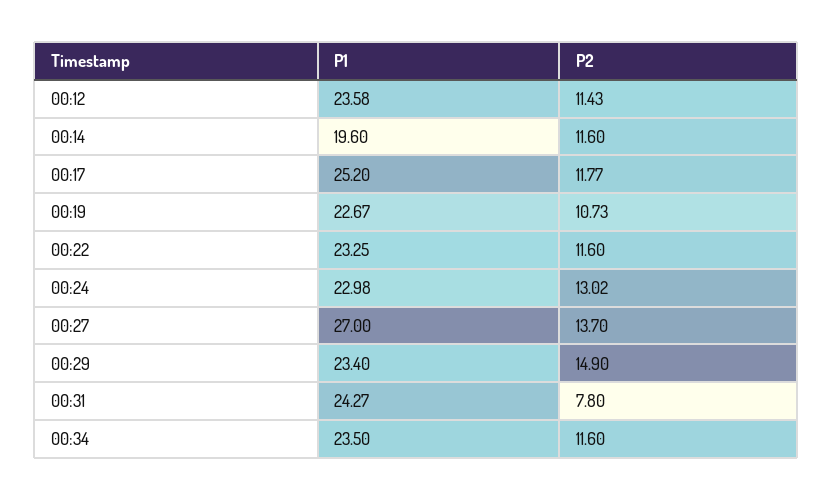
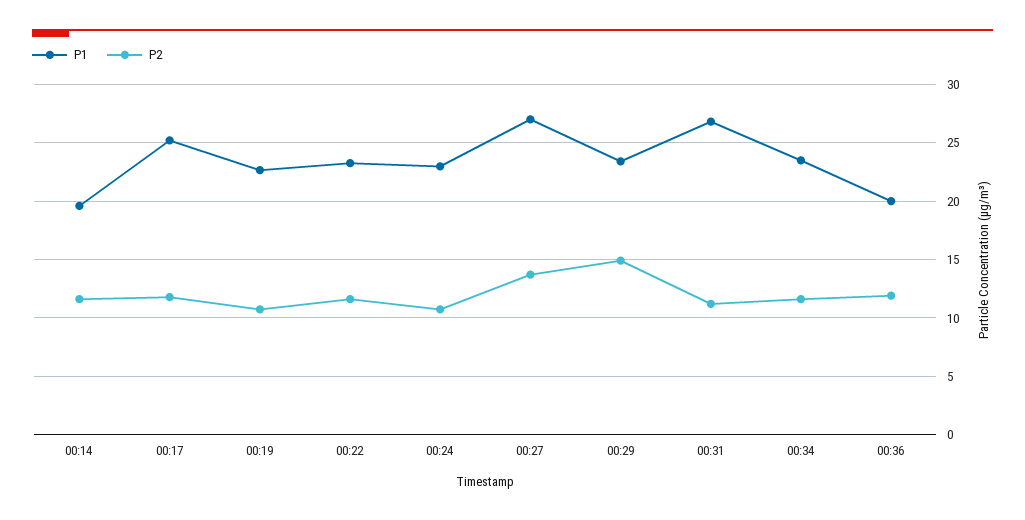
P1, 00:12: 23.58 -> none
P2, 00:12: 11.43 -> none
P2, 00:24: 13.02 -> 11
P1, 00:31: 24.27 -> 27
P2, 00:31: 7.8 -> 11
P1, 00:36: none -> 20
P2, 00:36: none -> 12

